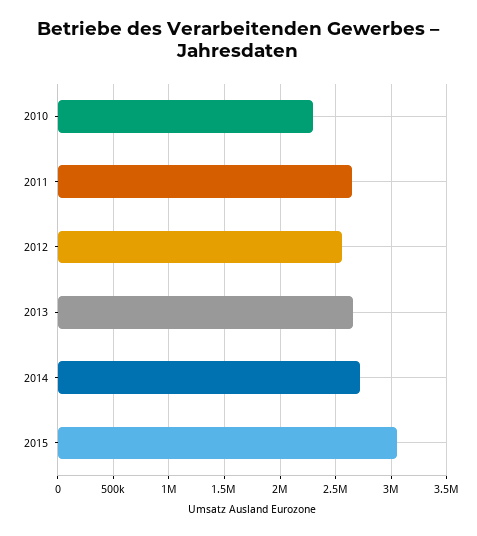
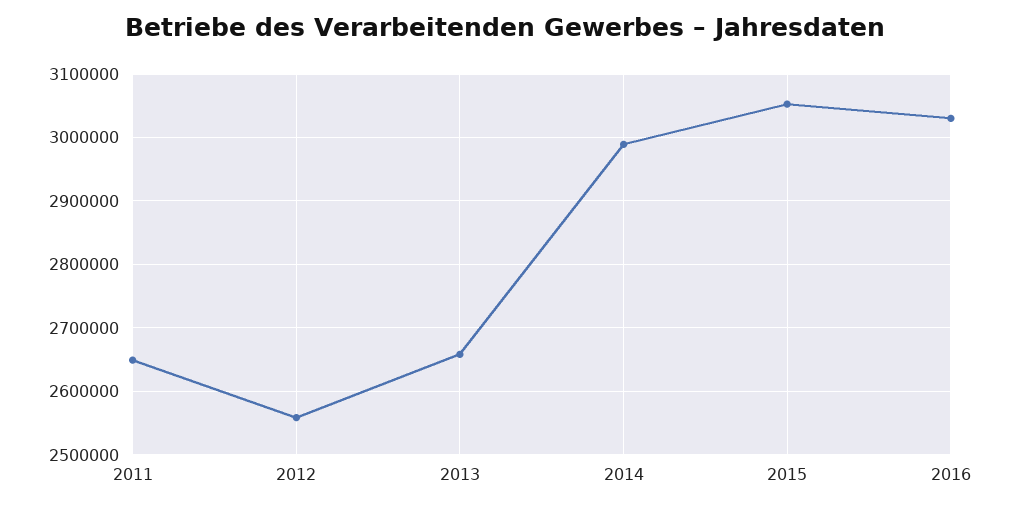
2010: 2300000 -> none
2014: 2700000 -> 2990000
2016: none -> 3030000

